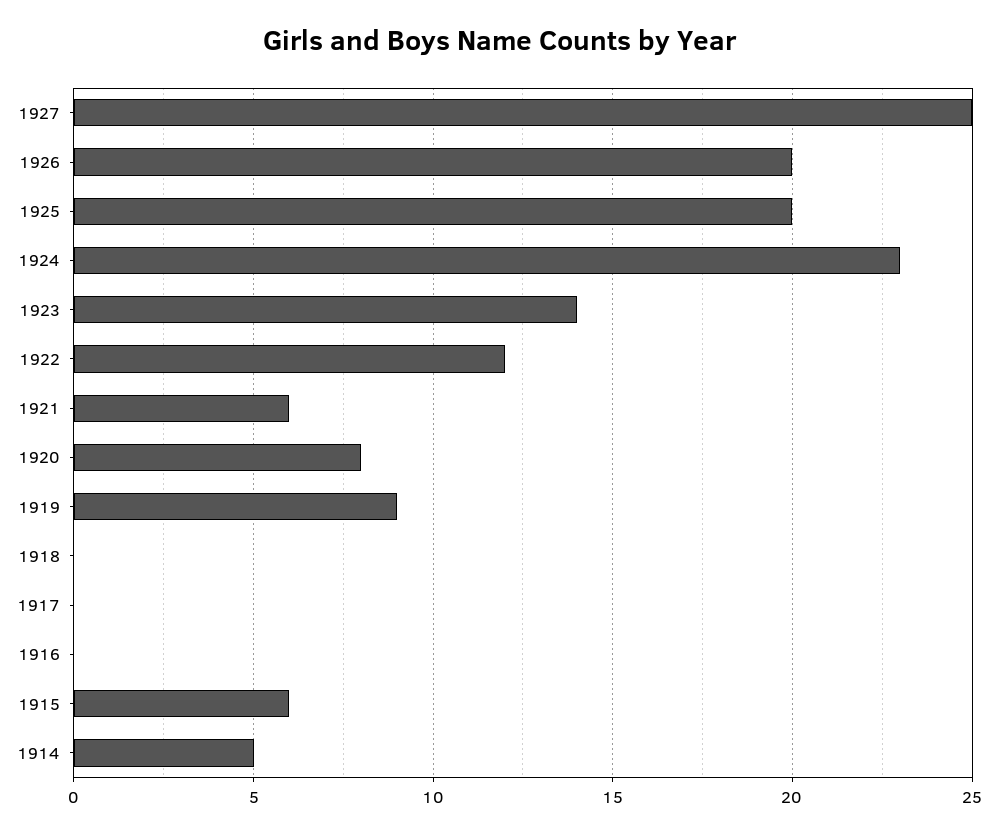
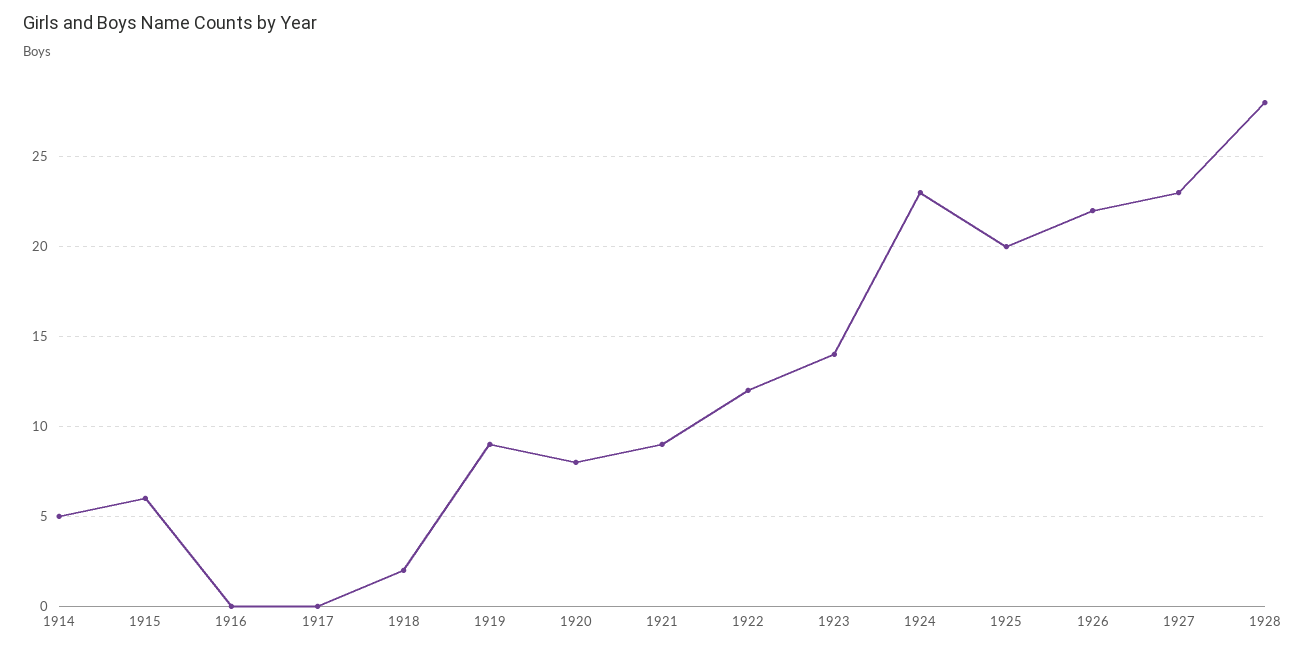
1927: 25 -> 23
1926: 20 -> 22
1921: 6 -> 9
1918: 0 -> 2
1928: none -> 28

